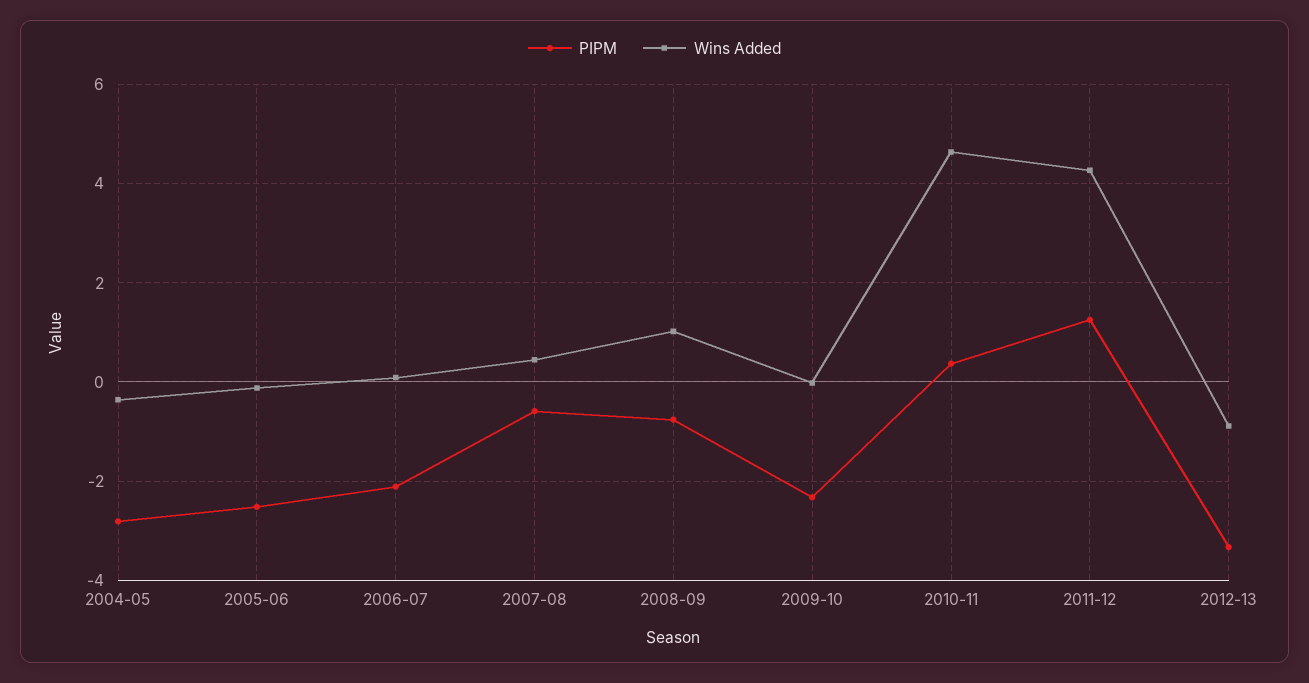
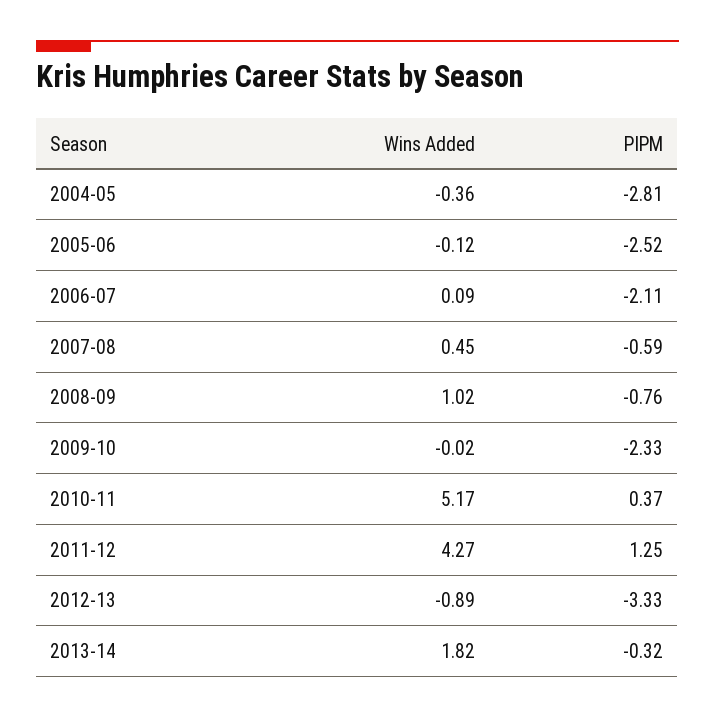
Wins Added, 2010-11: 4.6 -> 5.17
Wins Added, 2013-14: none -> 1.82
PIPM, 2013-14: none -> -0.32

